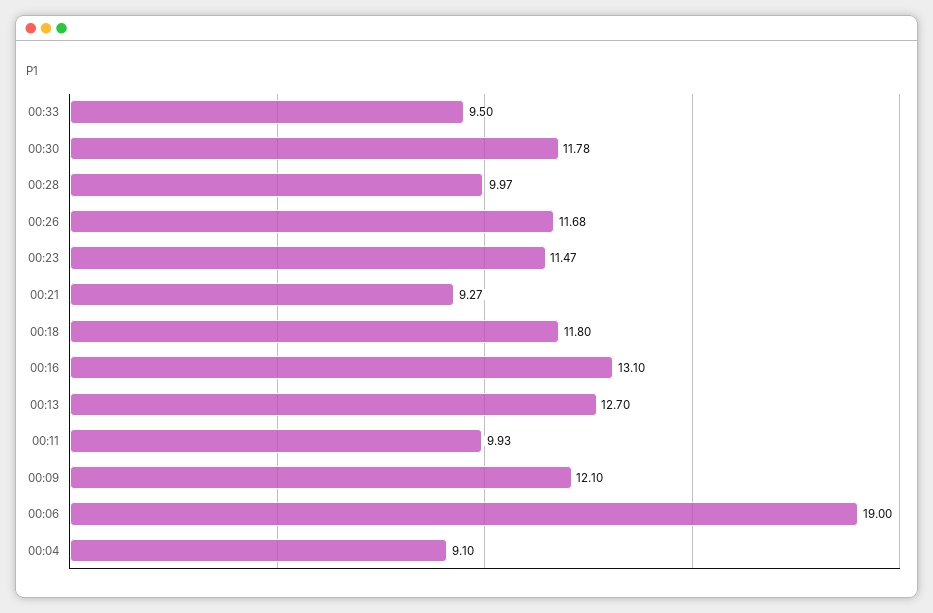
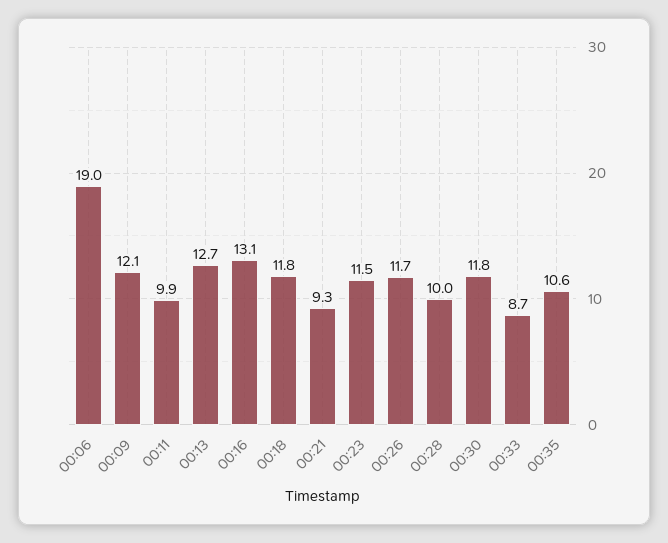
00:33: 9.5 -> 8.7
00:04: 9.1 -> none
00:35: none -> 10.6

